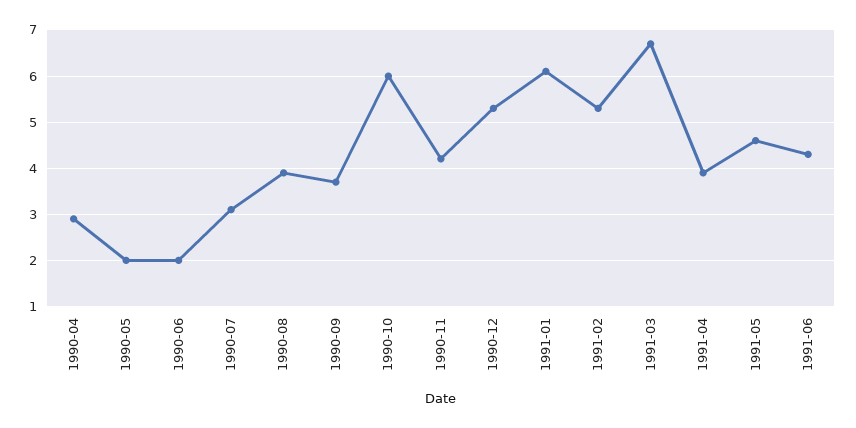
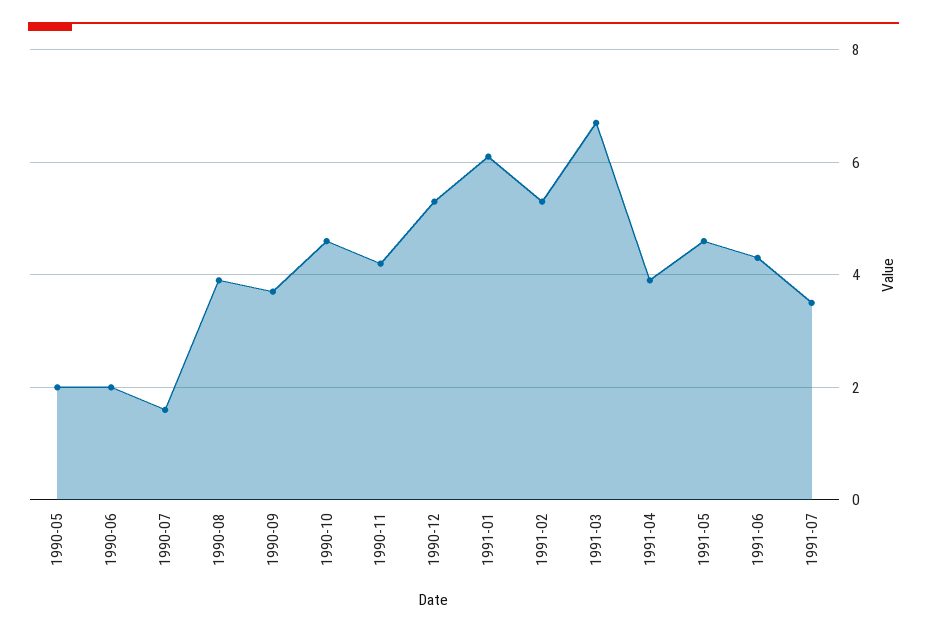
1990-04: 3 -> none
1990-07: 3 -> 1.5
1990-10: 6 -> 4.5
1991-07: none -> 3.5

